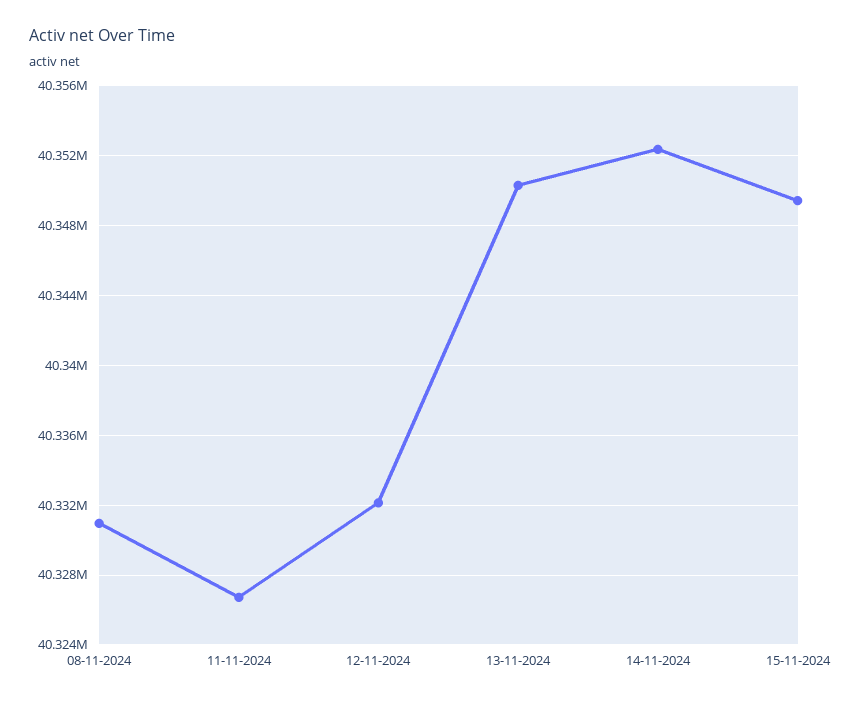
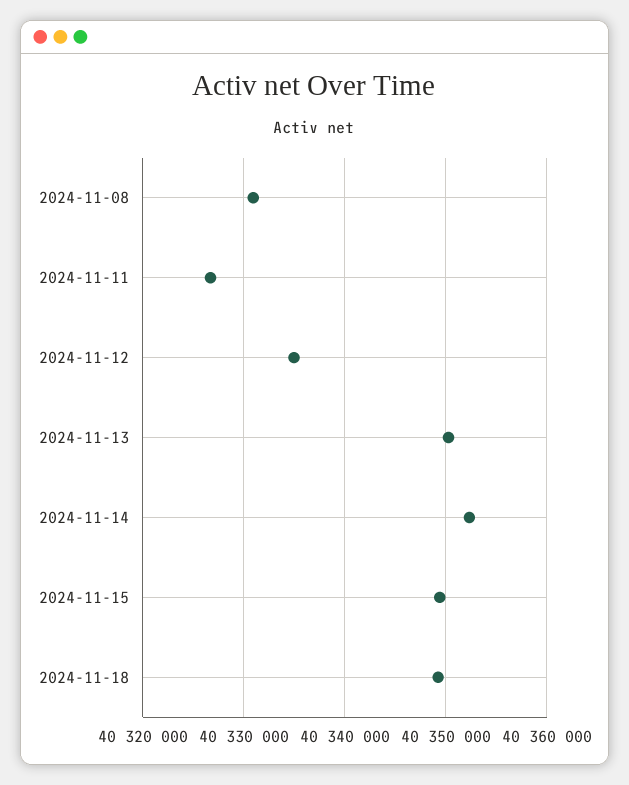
12-11-2024: 40332000 -> 40335000
2024-11-18: none -> 40349000

